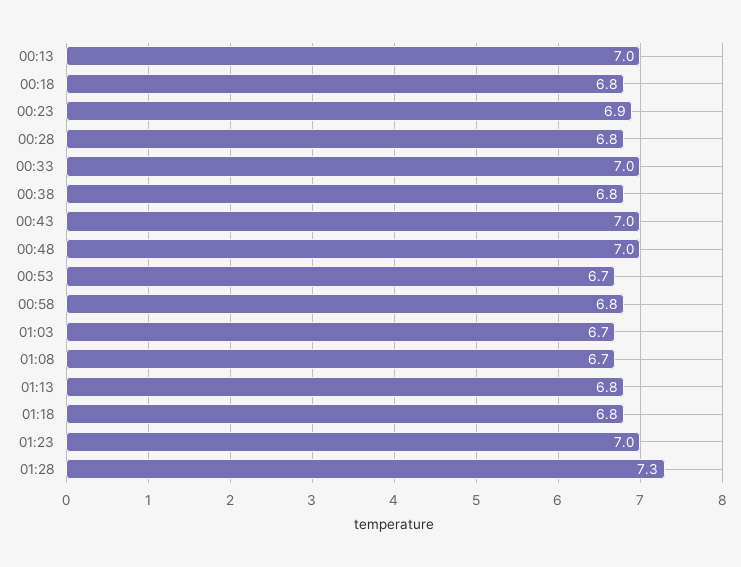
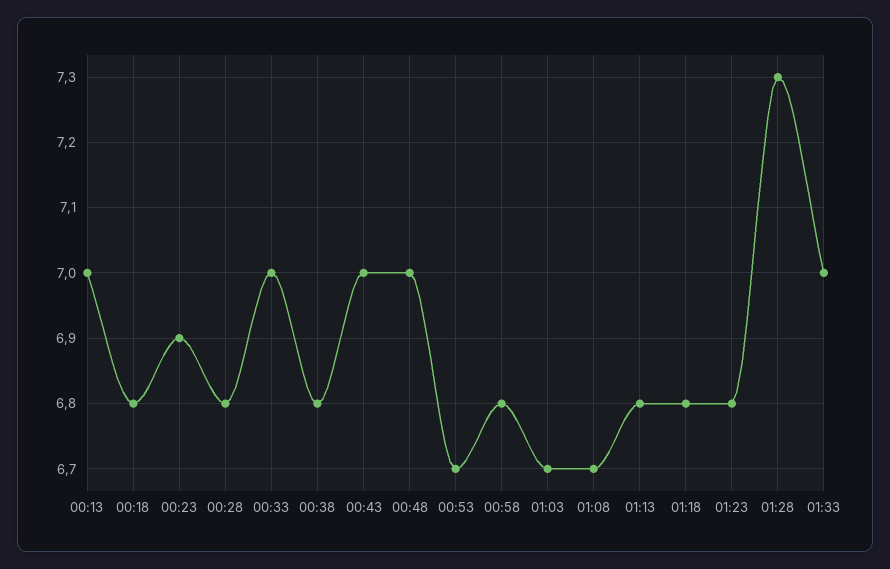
01:23: 7 -> 6.8
01:33: none -> 7

